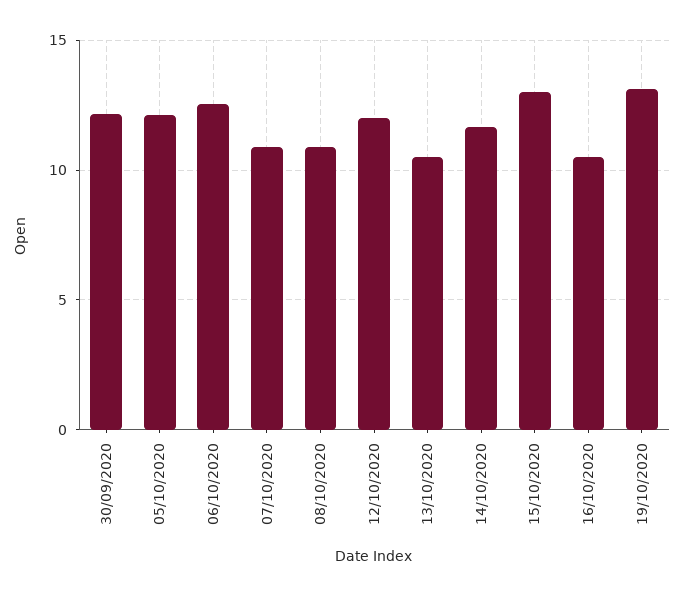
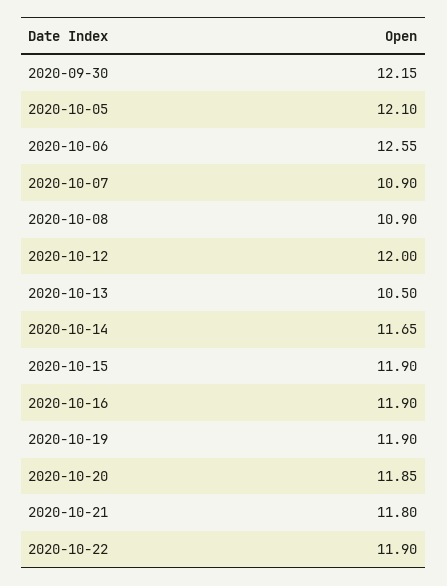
15/10/2020: 13 -> 11.9
16/10/2020: 10.5 -> 11.9
19/10/2020: 13 -> 11.9
2020-10-20: none -> 11.85
2020-10-21: none -> 11.8
2020-10-22: none -> 11.9

